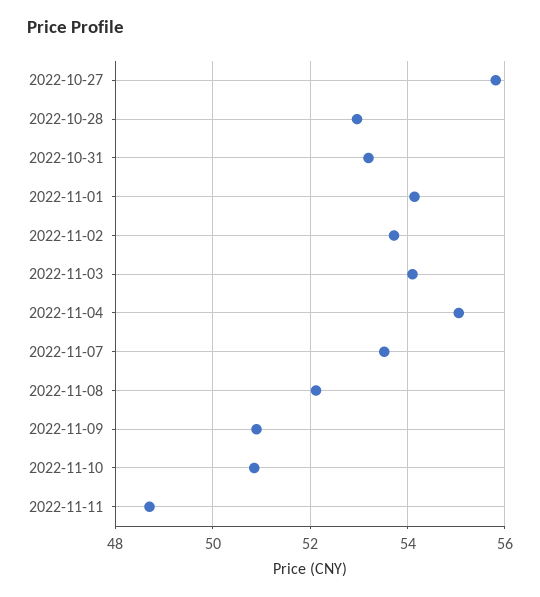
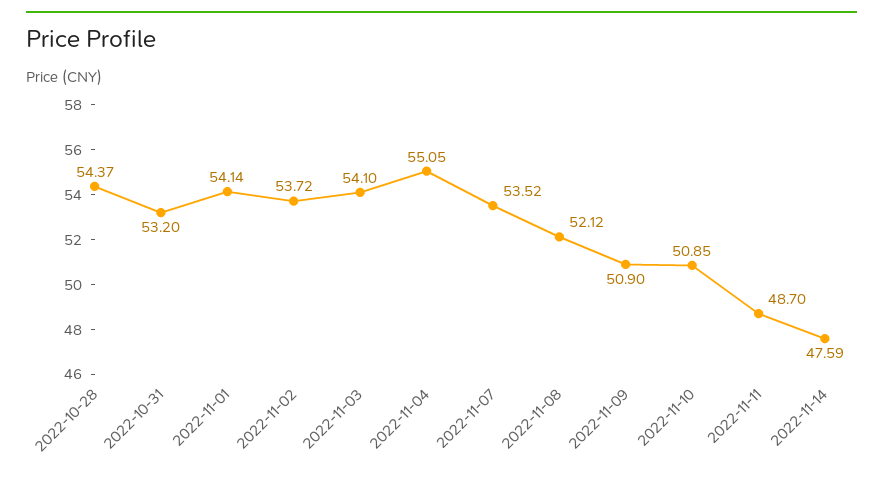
2022-10-27: 55.8 -> none
2022-10-28: 53 -> 54.37
2022-11-14: none -> 47.59

